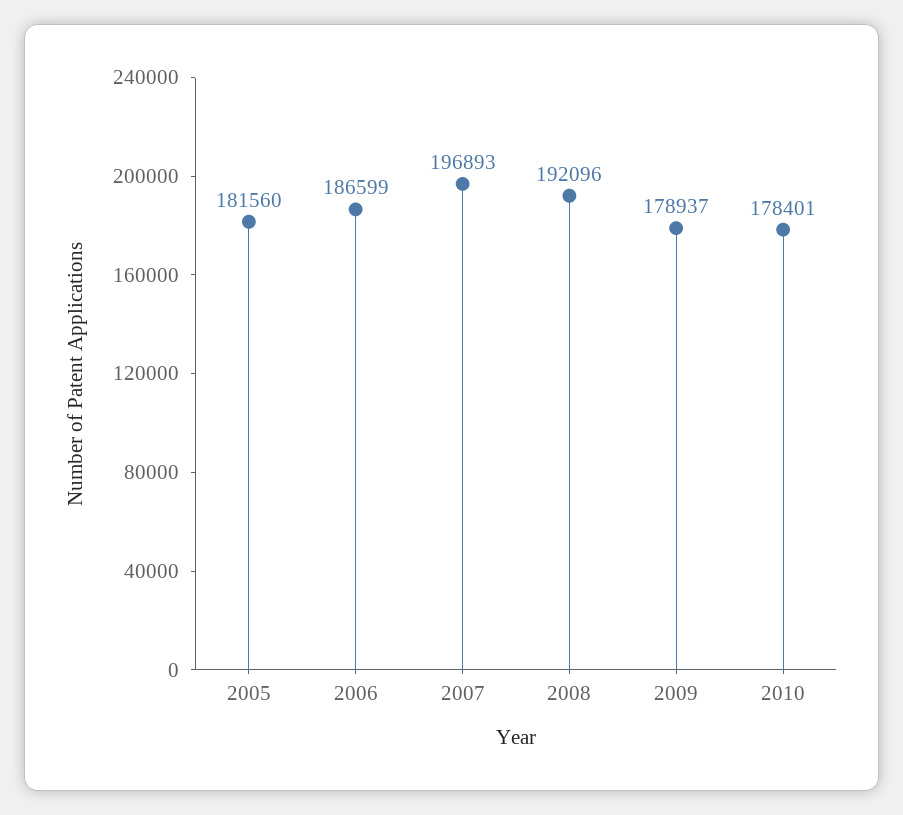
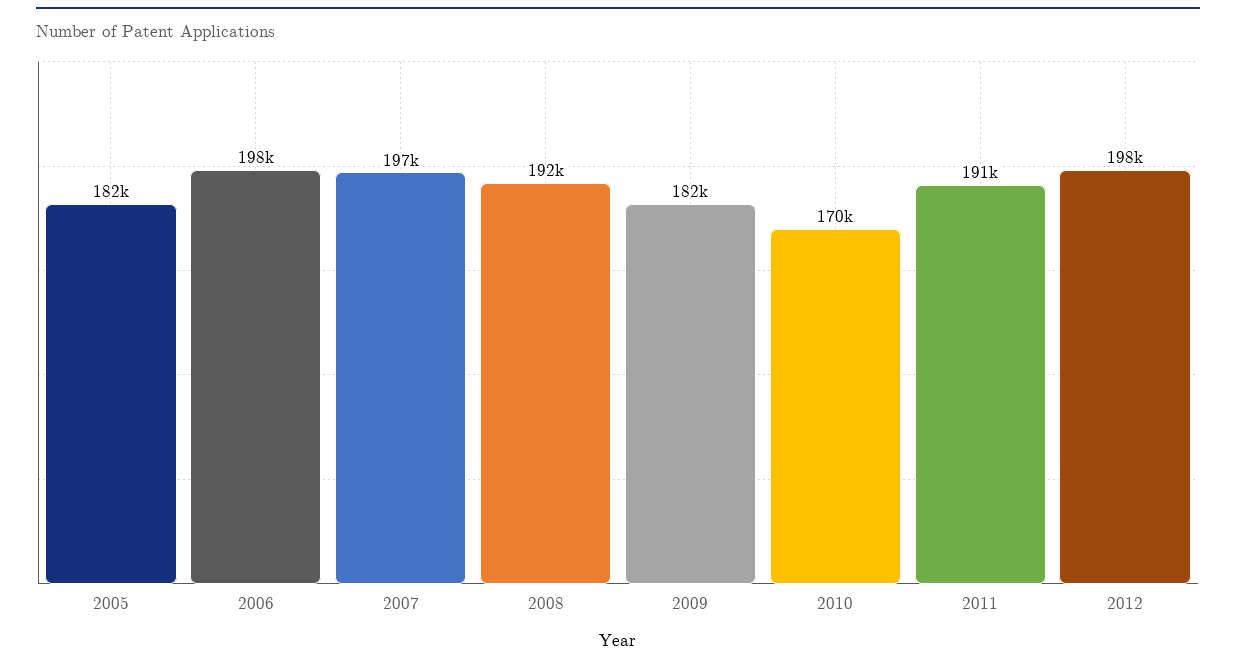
2006: 186599 -> 198000
2009: 178937 -> 182000
2010: 178401 -> 170000
2011: none -> 191000
2012: none -> 198000

